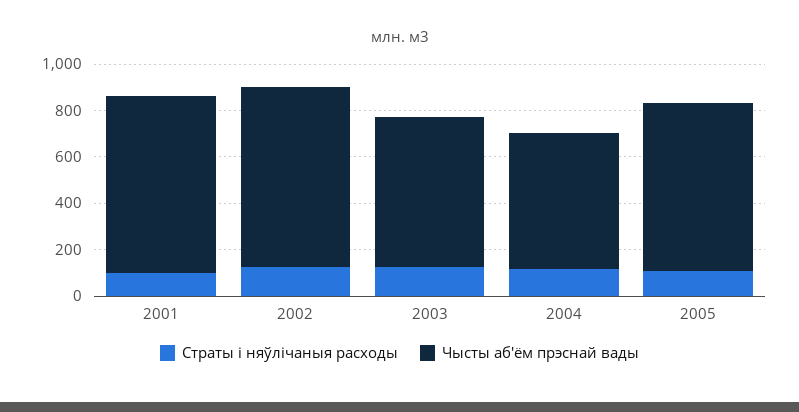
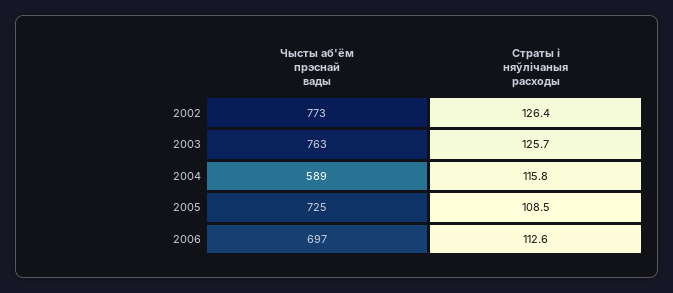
Страты і няўлічаныя расходы, 2001: 100 -> none
Чысты аб'ём прэснай вады, 2001: 750 -> none
Чысты аб'ём прэснай вады, 2003: 650 -> 763
Чысты аб'ём прэснай вады, 2006: none -> 697
Страты і няўлічаныя расходы, 2006: none -> 112.6

